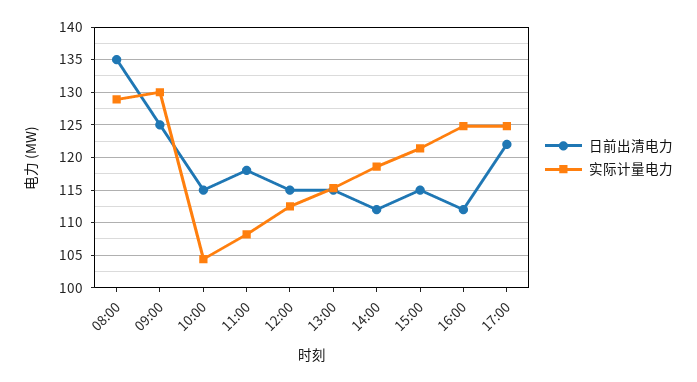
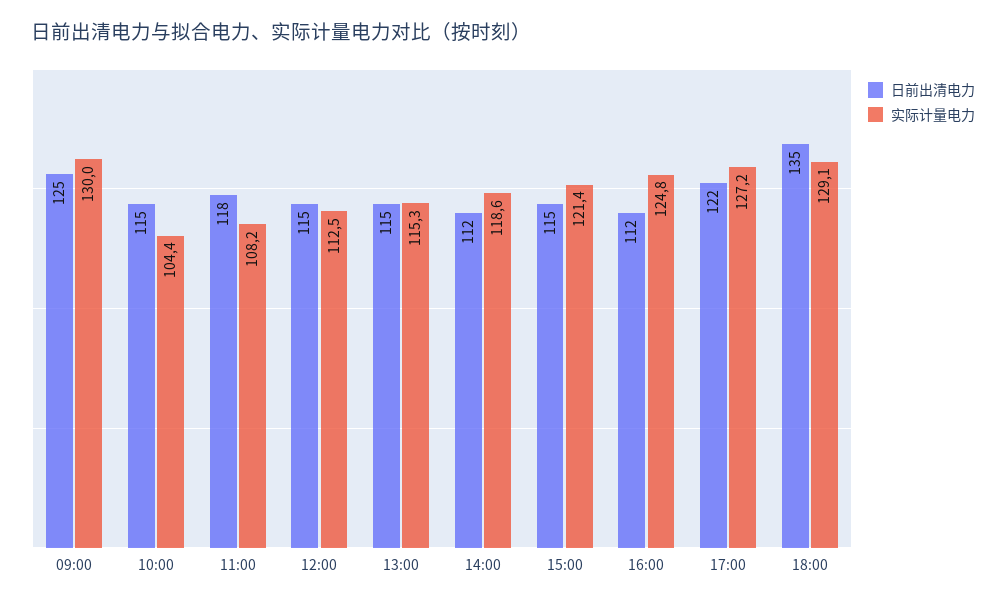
日前出清电力, 08:00: 135 -> none
实际计量电力, 08:00: 129 -> none
实际计量电力, 17:00: 125 -> 127.2
日前出清电力, 18:00: none -> 135
实际计量电力, 18:00: none -> 129.1

